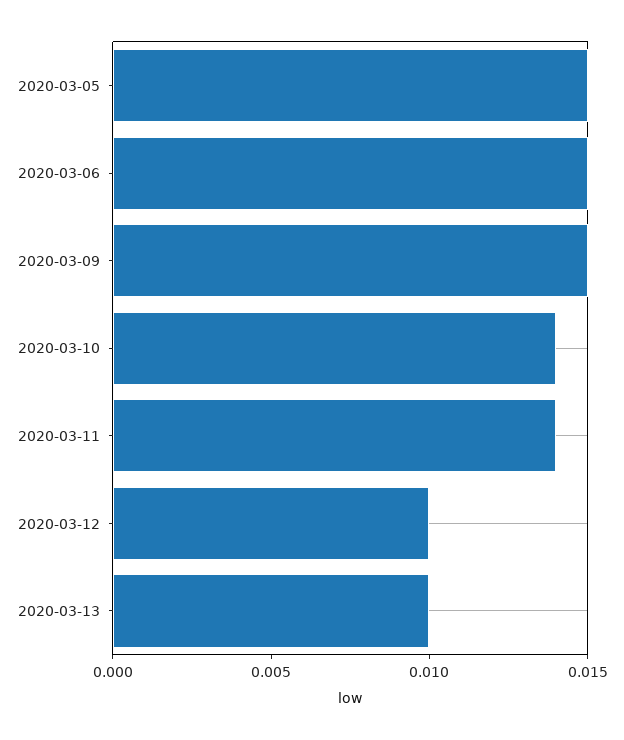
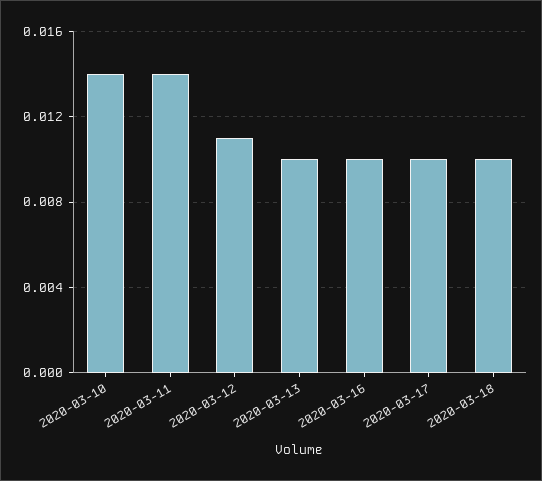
2020-03-05: 0.015 -> none
2020-03-06: 0.015 -> none
2020-03-09: 0.015 -> none
2020-03-12: 0.01 -> 0.011
2020-03-16: none -> 0.01
2020-03-17: none -> 0.01
2020-03-18: none -> 0.01

